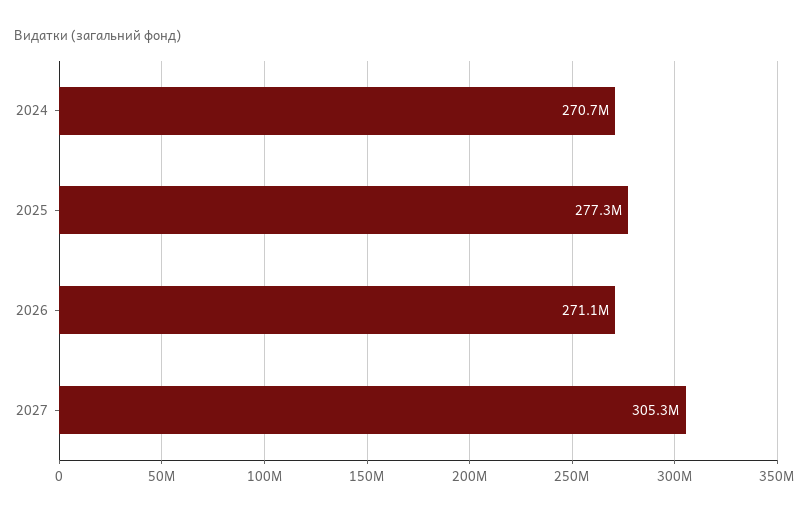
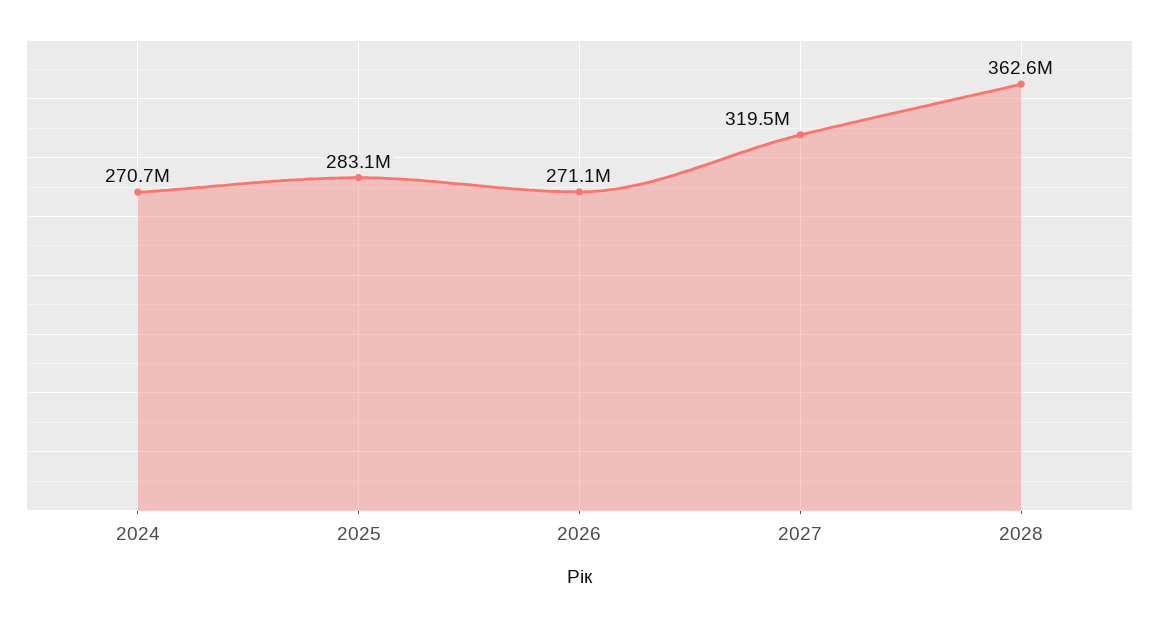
2025: 277300000 -> 283100000
2027: 305300000 -> 319500000
2028: none -> 362600000

